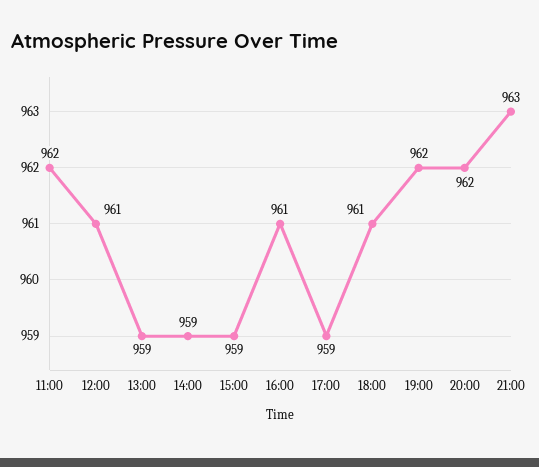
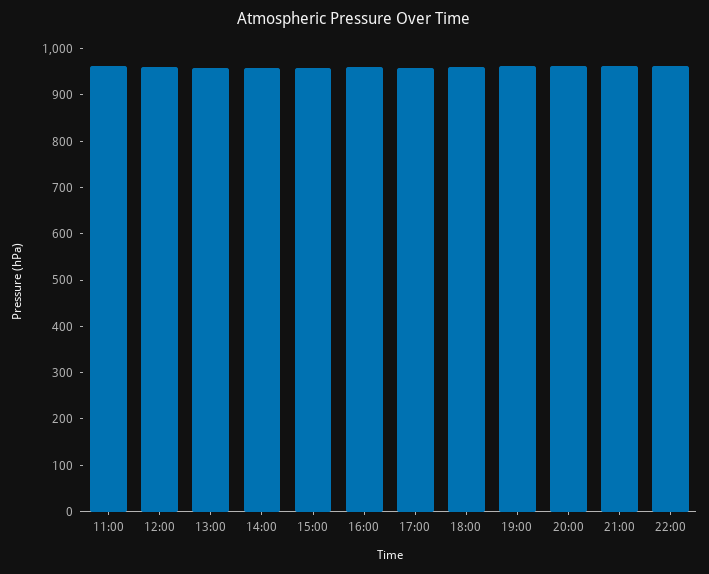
22:00: none -> 960

